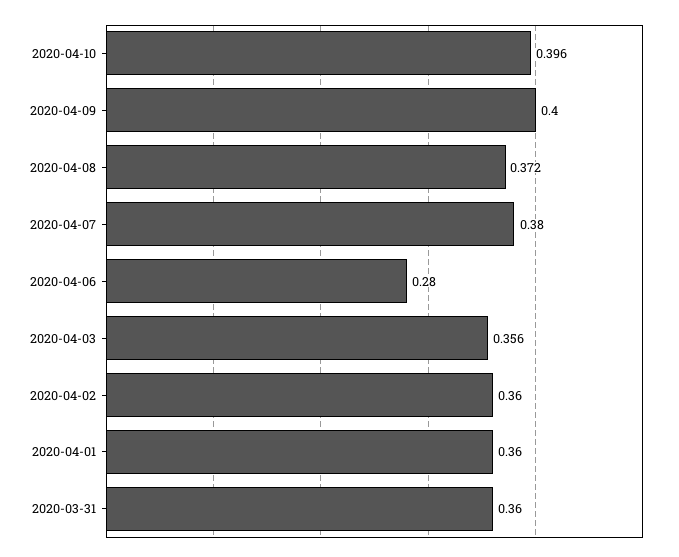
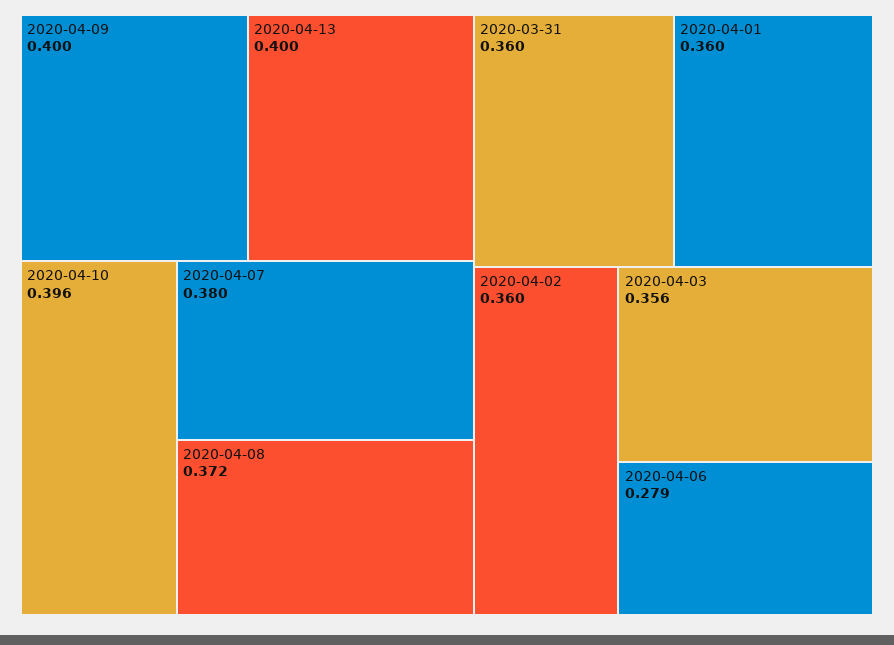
2020-04-06: 0.28 -> 0.279
2020-04-13: none -> 0.4

